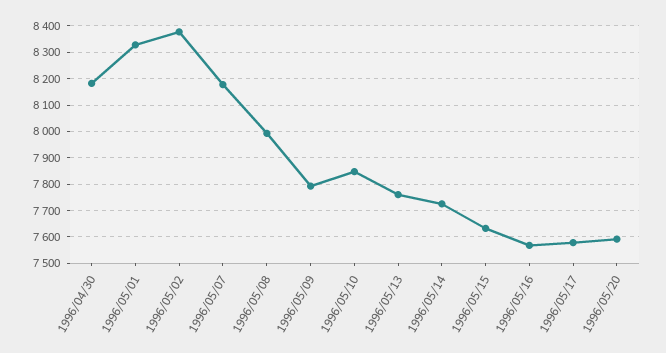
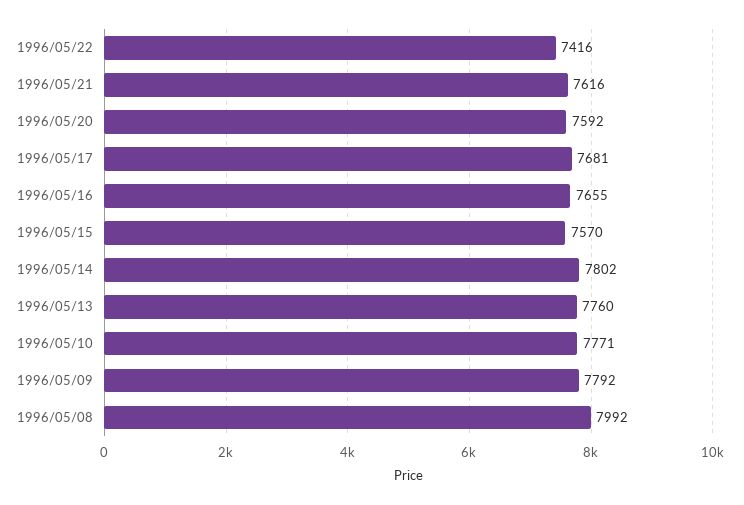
1996/04/30: 8175 -> none
1996/05/01: 8325 -> none
1996/05/02: 8375 -> none
1996/05/07: 8175 -> none
1996/05/10: 7850 -> 7771
1996/05/14: 7725 -> 7802
1996/05/15: 7625 -> 7570
1996/05/16: 7575 -> 7655
1996/05/17: 7575 -> 7681
1996/05/22: none -> 7416
1996/05/21: none -> 7616

